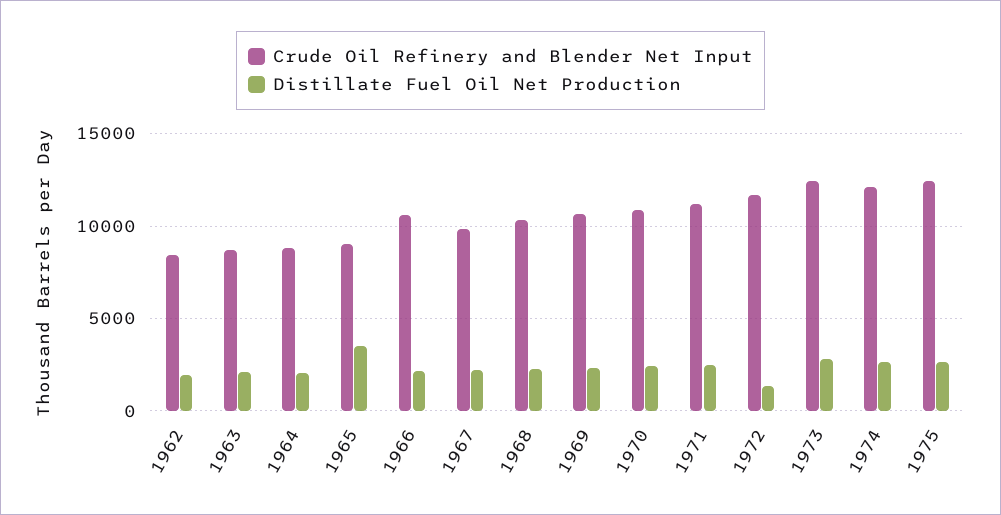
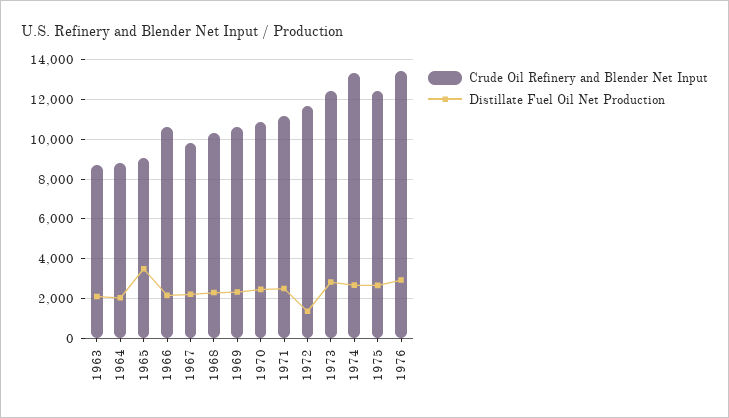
Crude Oil Refinery and Blender Net Input, 1962: 8500 -> none
Distillate Fuel Oil Net Production, 1962: 2000 -> none
Crude Oil Refinery and Blender Net Input, 1974: 12000 -> 13500
Crude Oil Refinery and Blender Net Input, 1976: none -> 13500
Distillate Fuel Oil Net Production, 1976: none -> 3000

